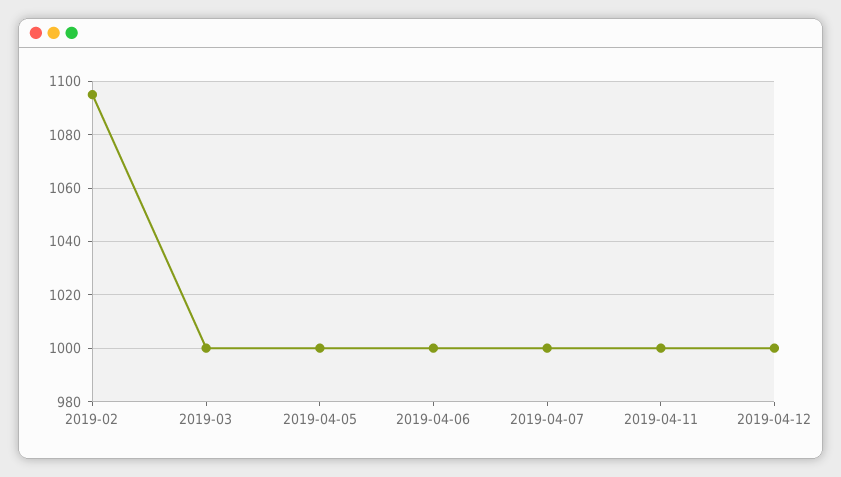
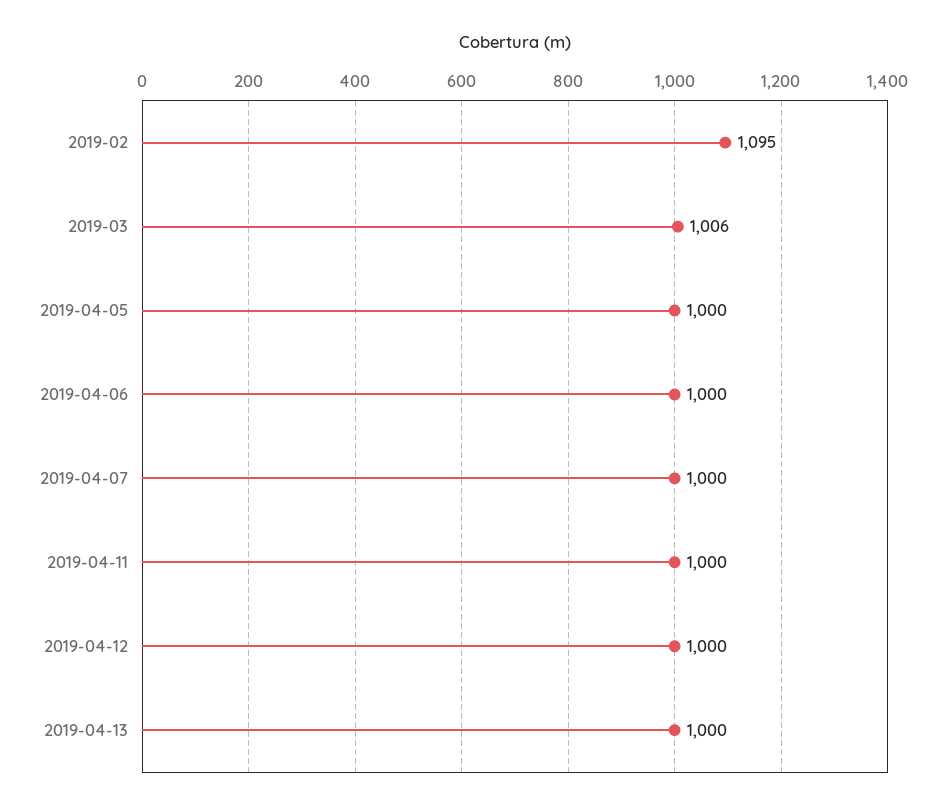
2019-03: 1000 -> 1006
2019-04-13: none -> 1000

